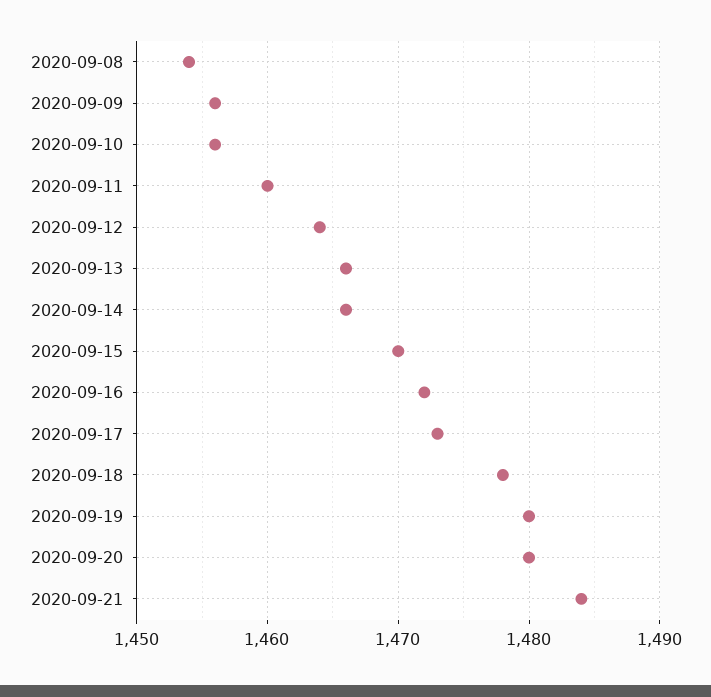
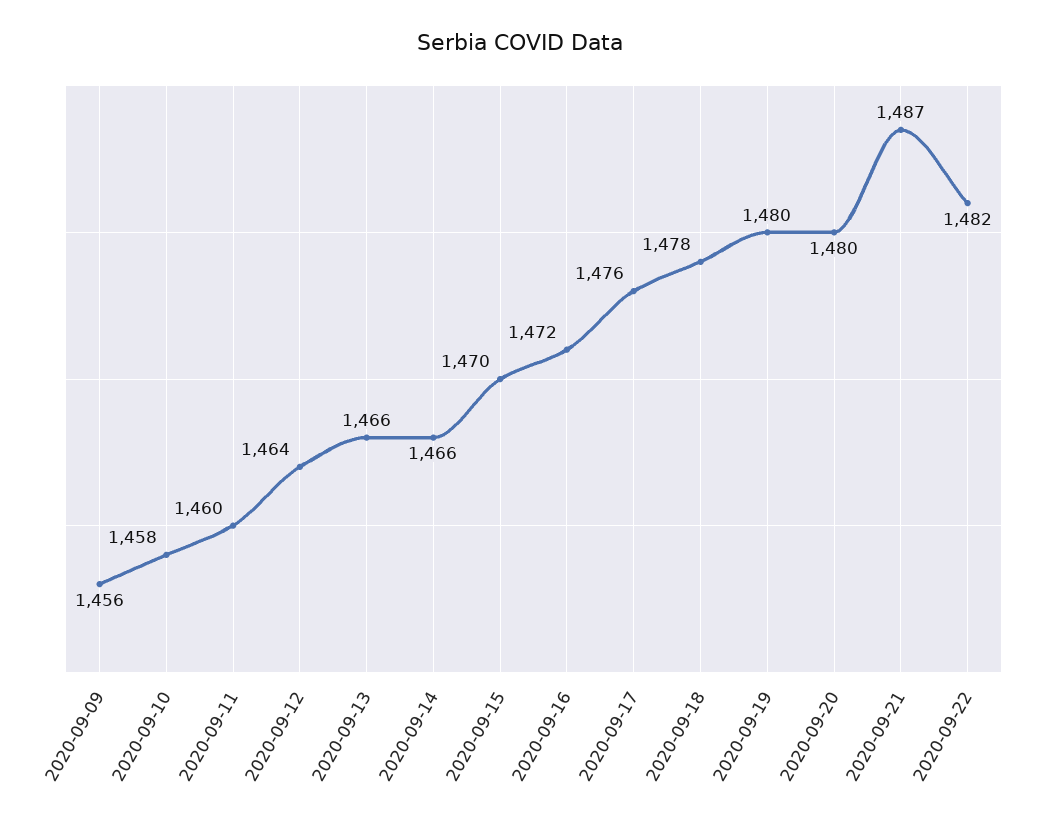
2020-09-08: 1454 -> none
2020-09-10: 1456 -> 1458
2020-09-17: 1473 -> 1476
2020-09-21: 1484 -> 1487
2020-09-22: none -> 1482

